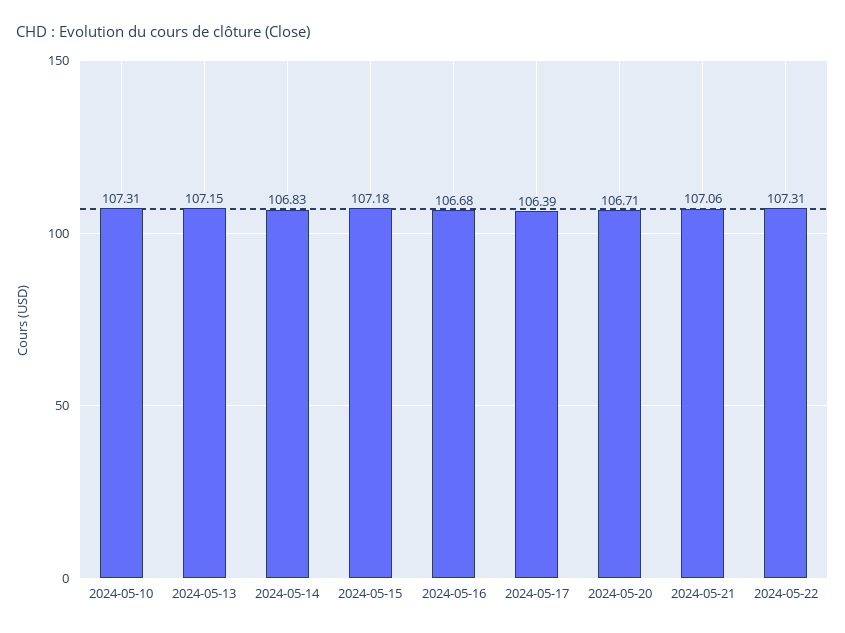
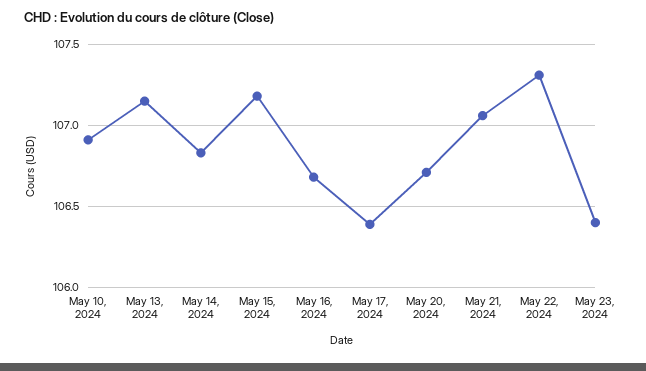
2024-05-10: 107.31 -> 106.9
May 23, 2024: none -> 106.4

